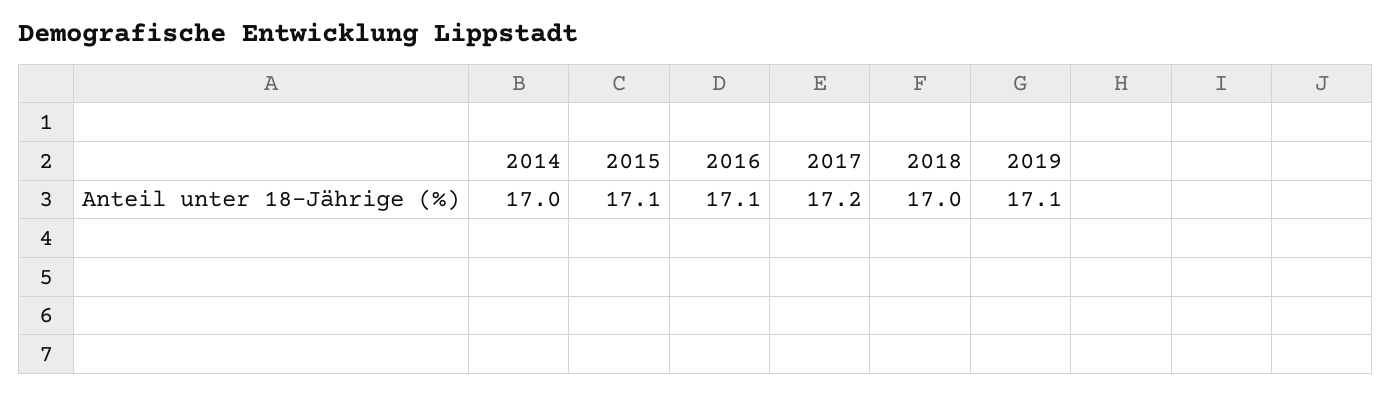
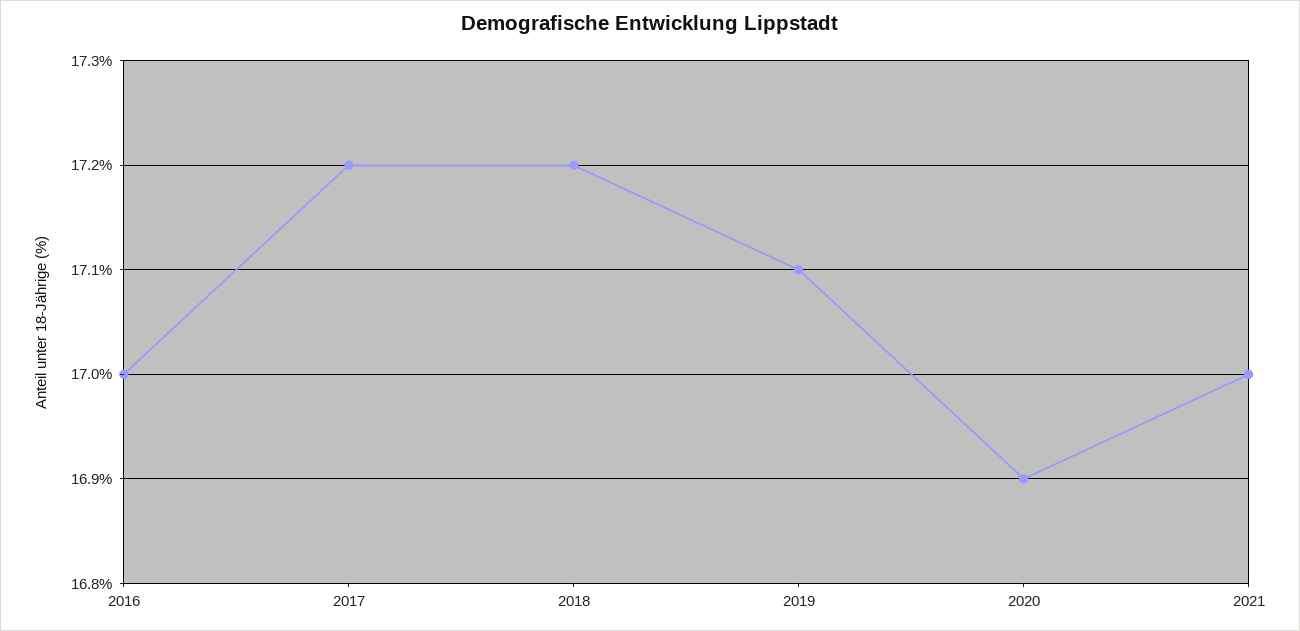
2014: 17 -> none
2015: 17.1 -> none
2016: 17.1 -> 17
2018: 17 -> 17.2
2020: none -> 16.9
2021: none -> 17

